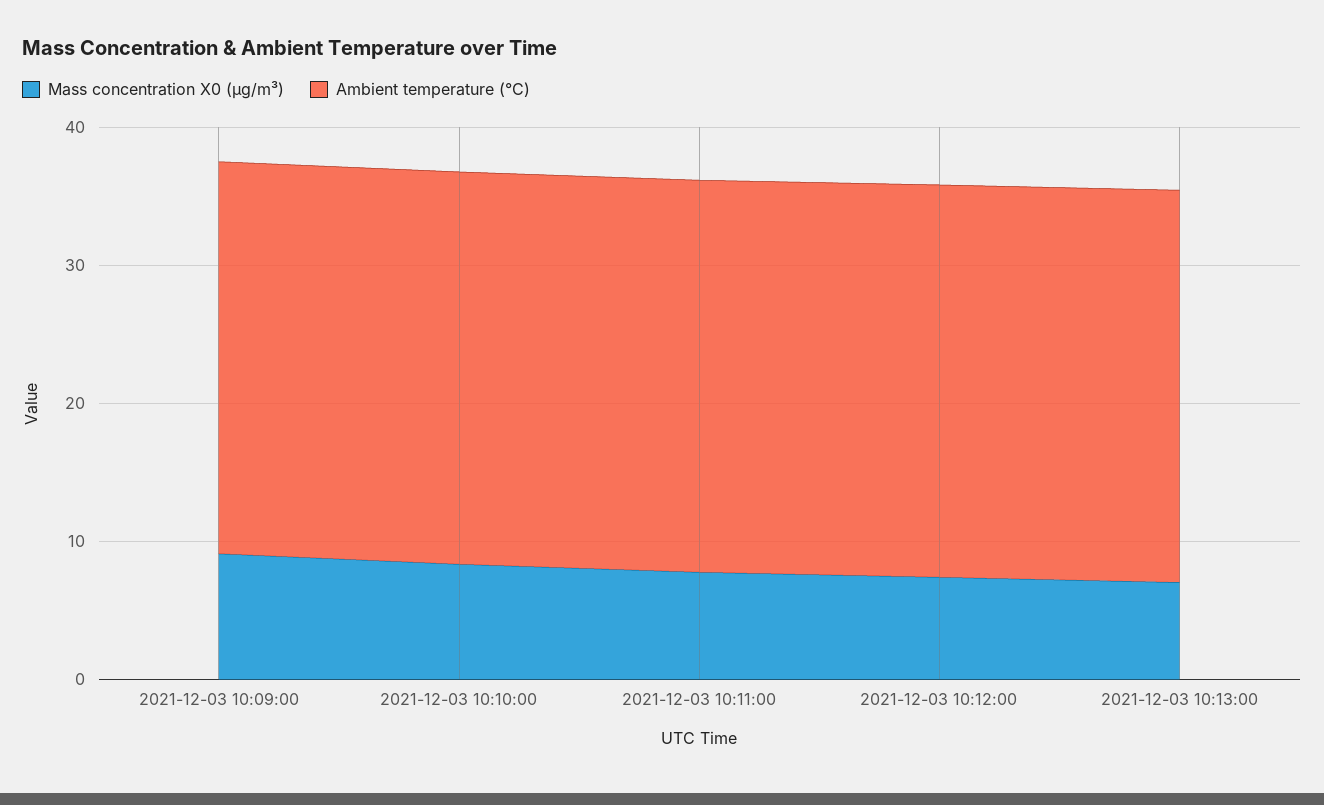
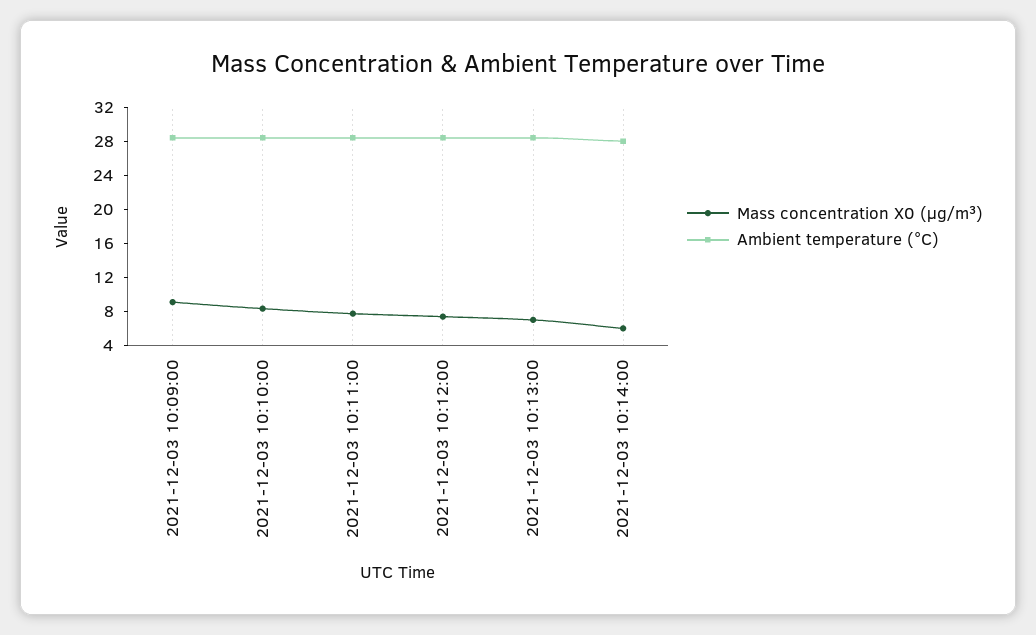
Mass concentration X0 (μg/m³), 2021-12-03 10:14:00: none -> 6
Ambient temperature (°C), 2021-12-03 10:14:00: none -> 28

